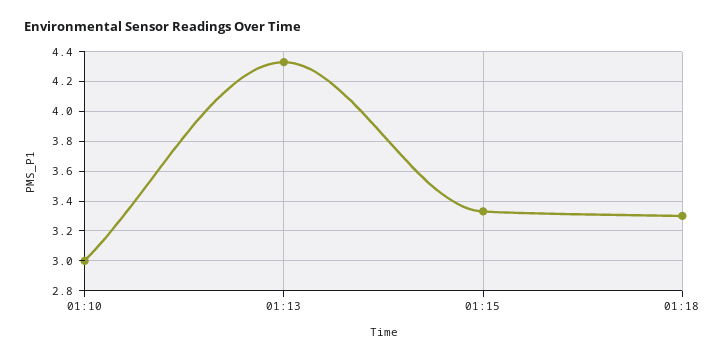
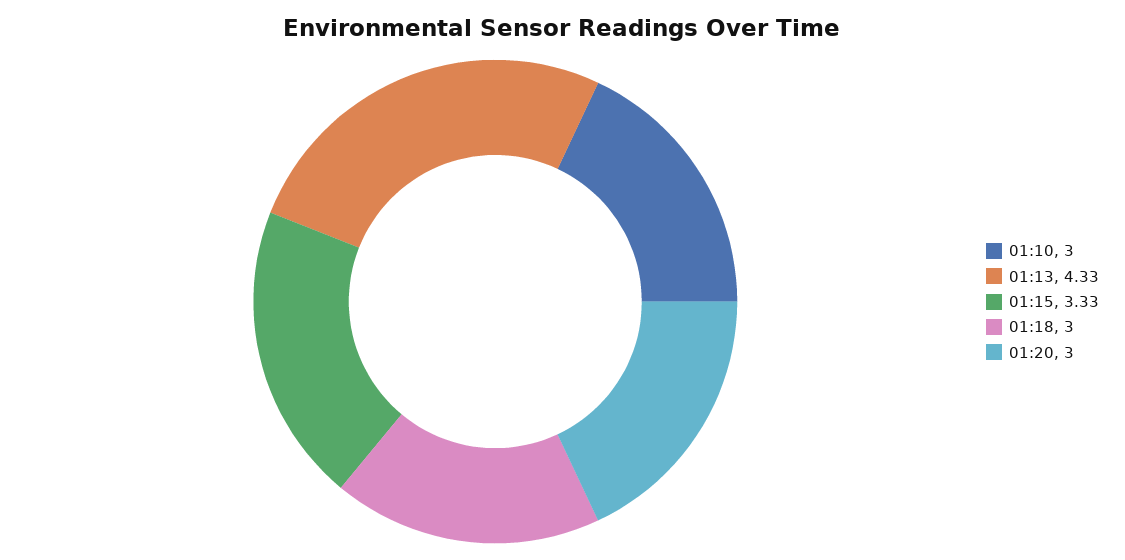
01:18: 3.3 -> 3
01:20: none -> 3

